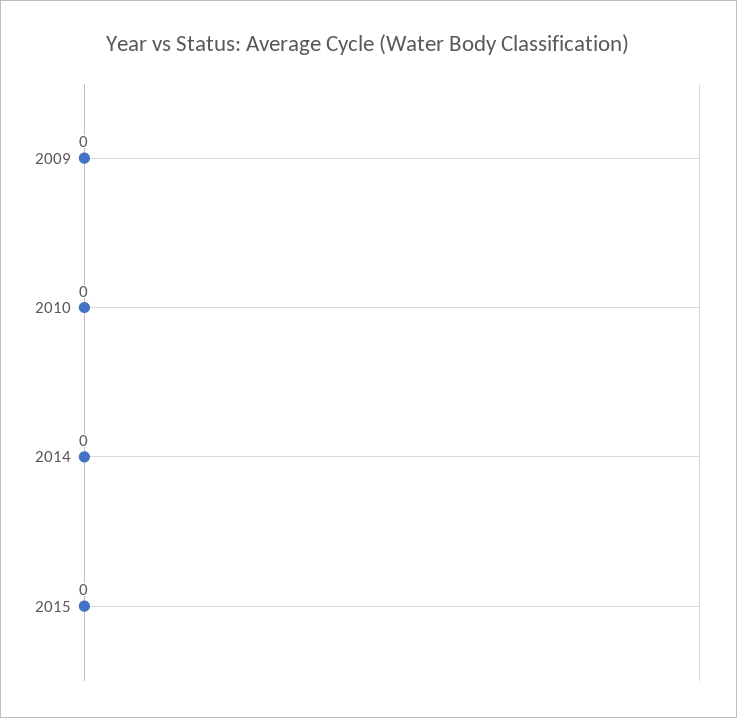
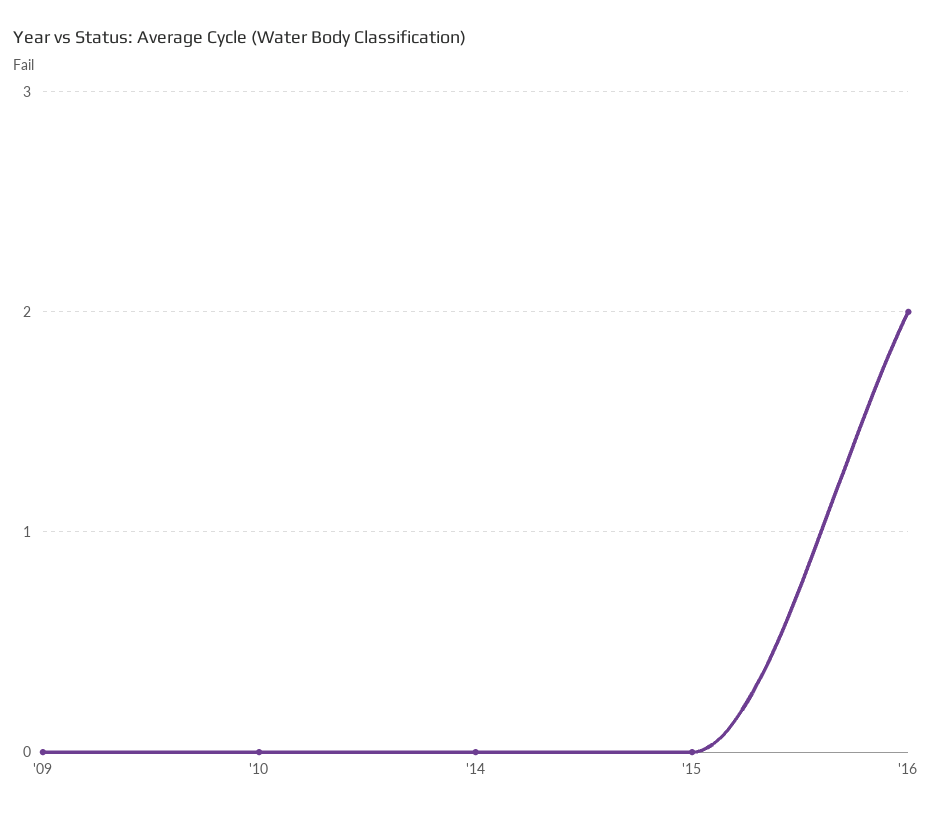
'16: none -> 2

